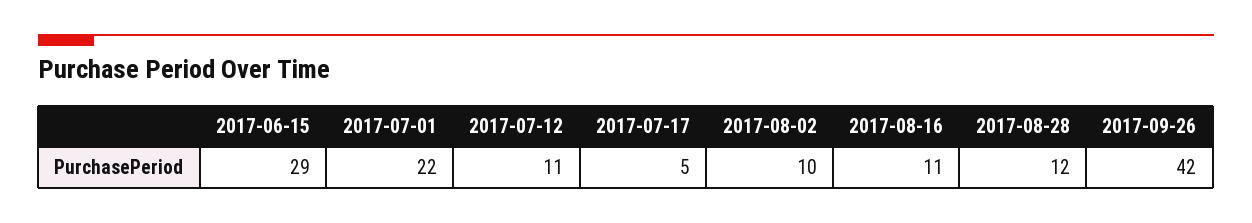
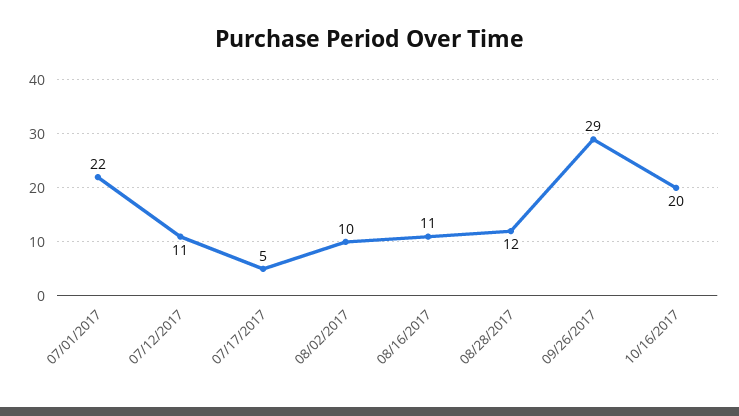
2017-06-15: 29 -> none
2017-09-26: 42 -> 29
10/16/2017: none -> 20

